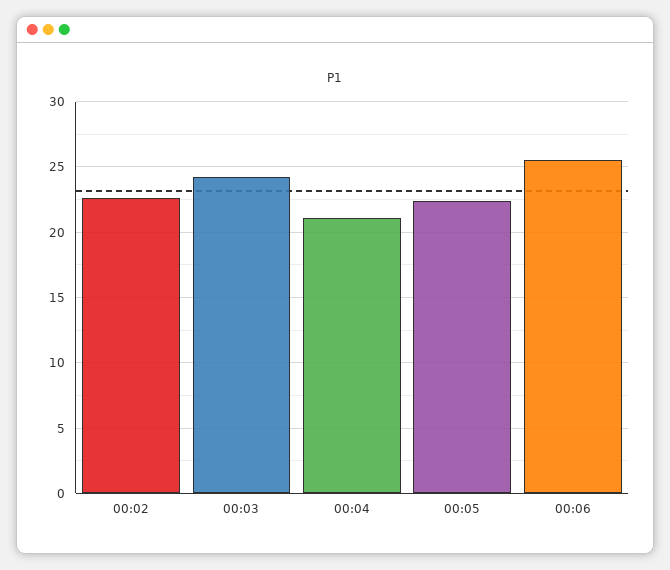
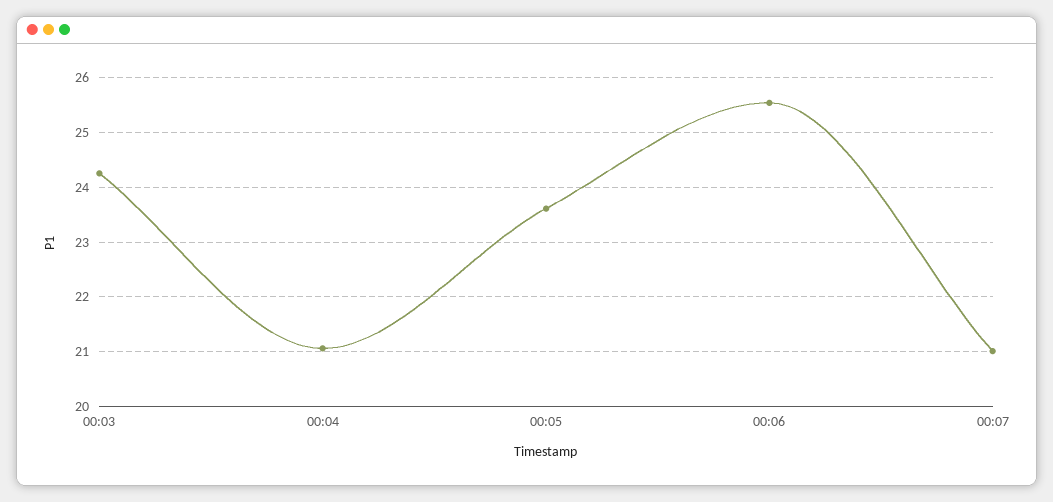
00:02: 22.5 -> none
00:05: 22.5 -> 23.6
00:07: none -> 21

